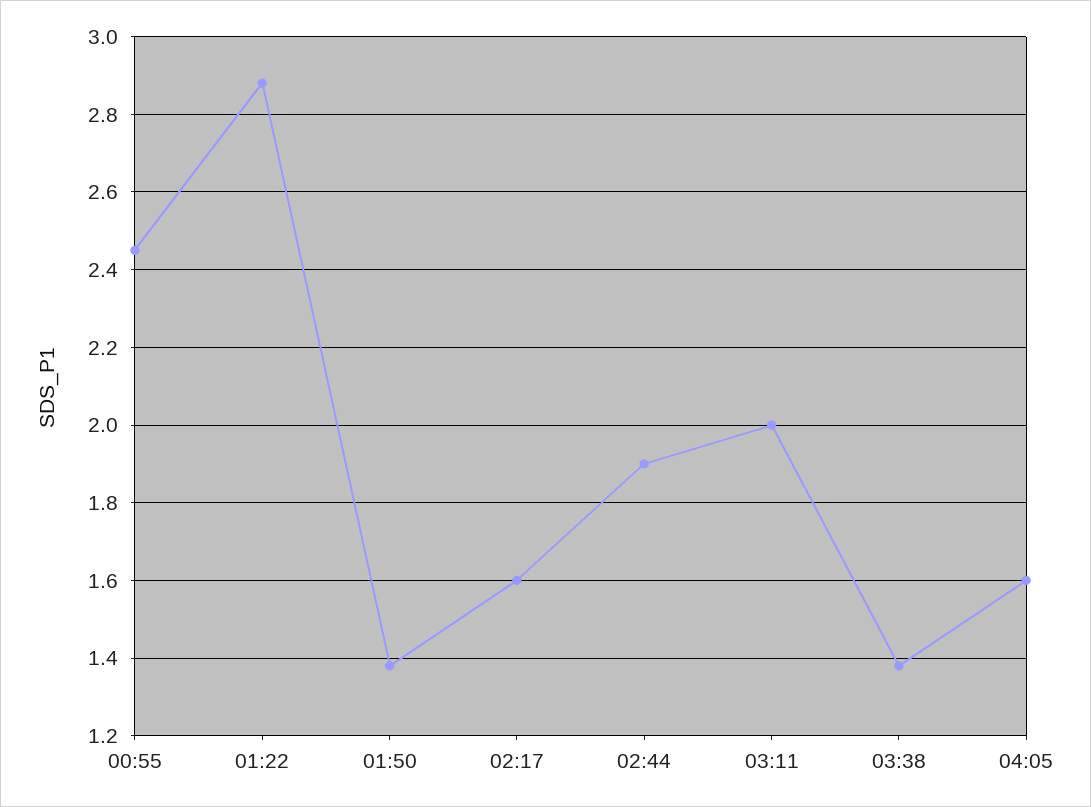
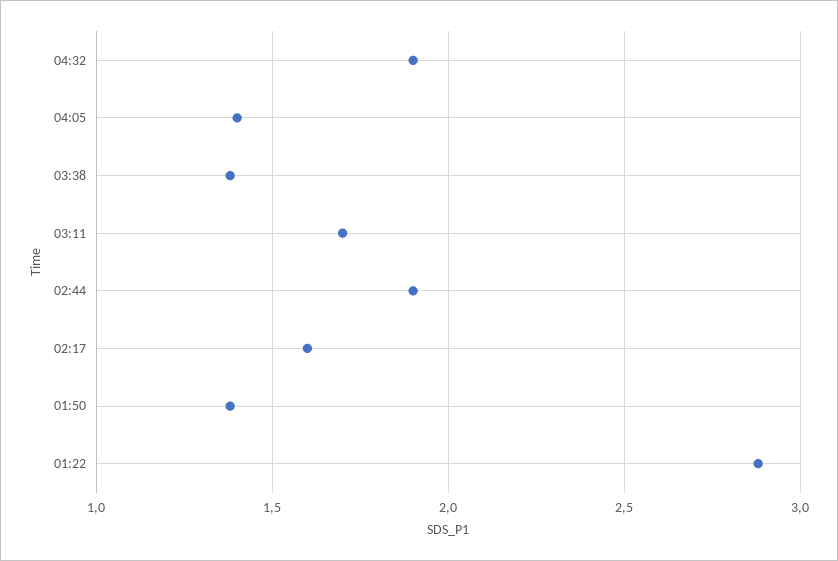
00:55: 2.45 -> none
03:11: 2 -> 1.7
04:05: 1.6 -> 1.4
04:32: none -> 1.9

